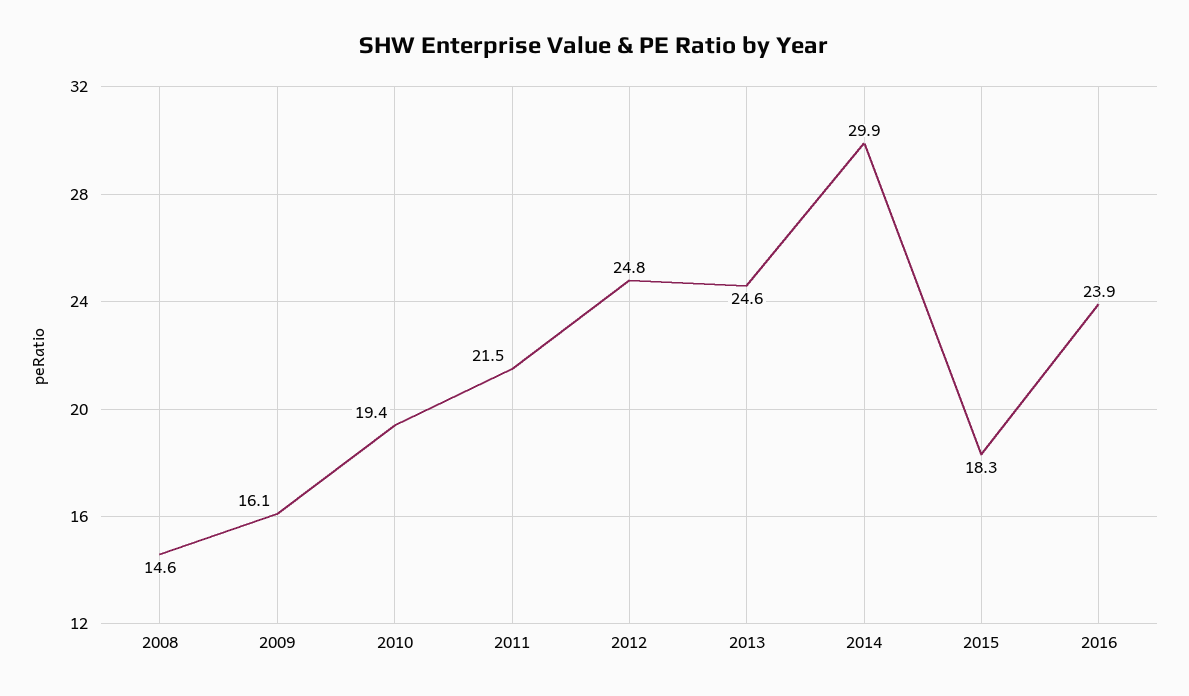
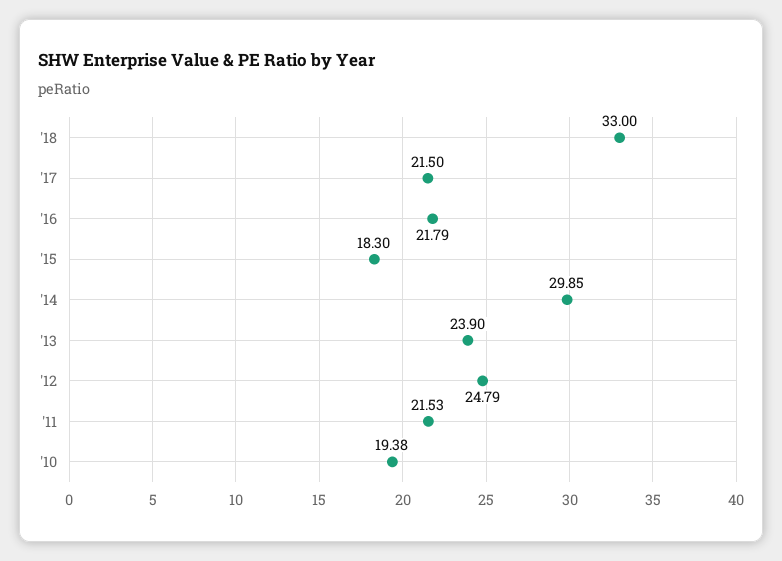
2008: 14.6 -> none
2009: 16.1 -> none
2013: 24.6 -> 23.9
2016: 23.9 -> 21.79
'18: none -> 33
'17: none -> 21.5

